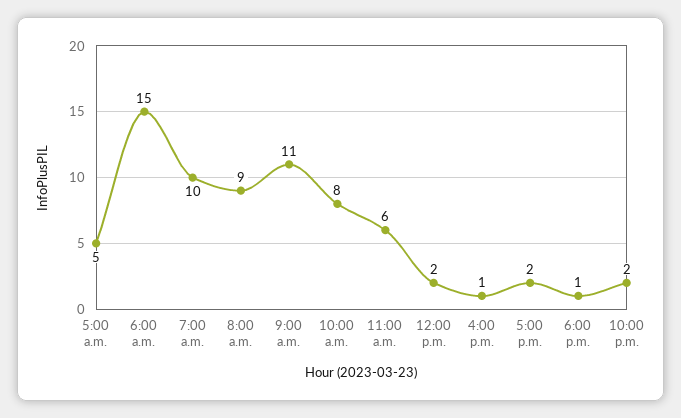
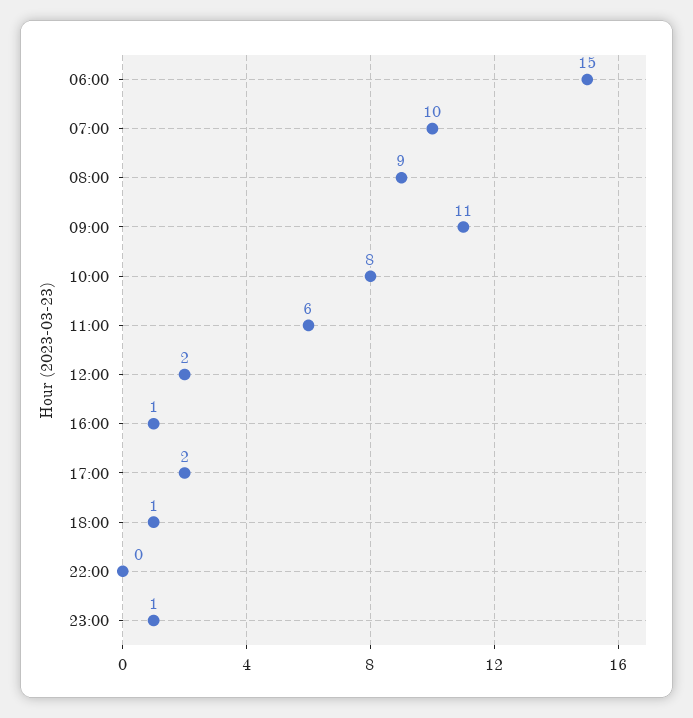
5:00 a.m.: 5 -> none
10:00 p.m.: 2 -> 0
23:00: none -> 1

